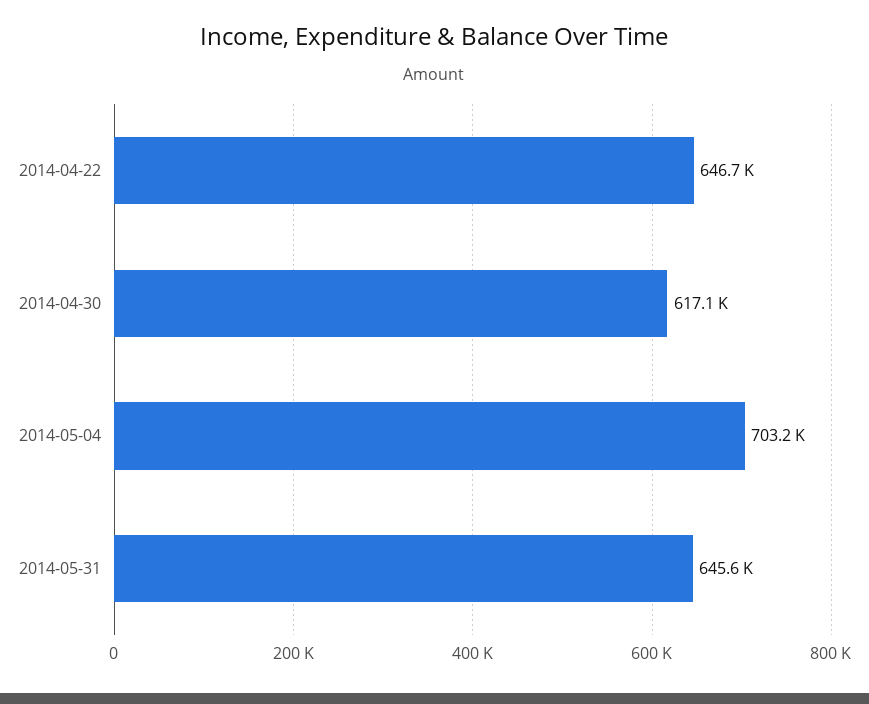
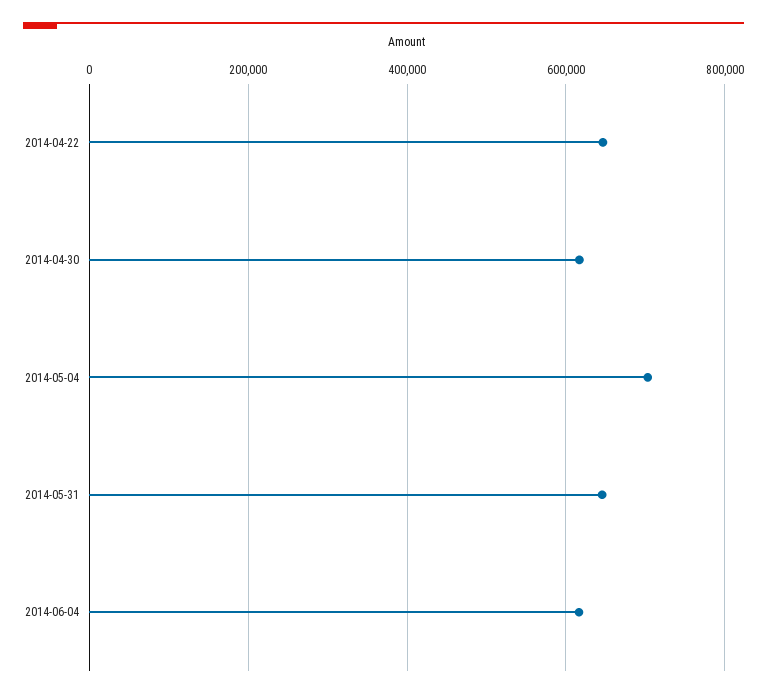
2014-06-04: none -> 620000

